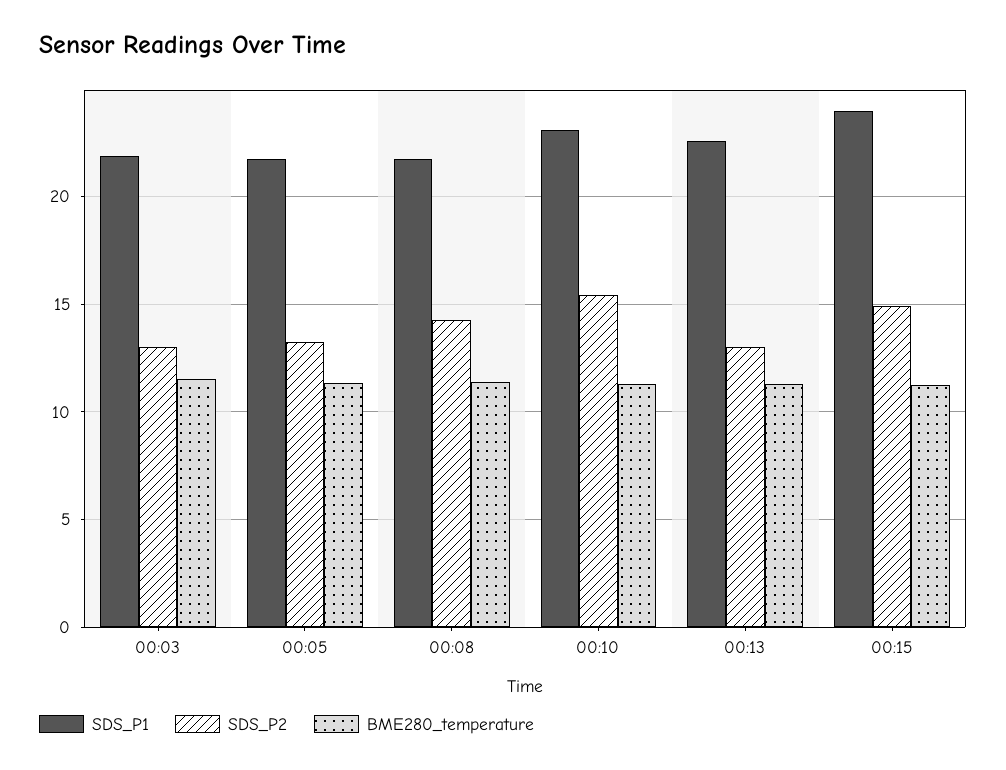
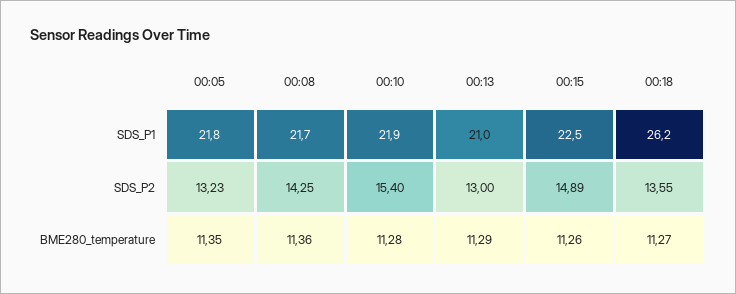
SDS_P1, 00:03: 22 -> none
SDS_P2, 00:03: 13 -> none
BME280_temperature, 00:03: 11.5 -> none
SDS_P1, 00:10: 23 -> 21.9
SDS_P1, 00:13: 22.5 -> 21
SDS_P1, 00:15: 24 -> 22.5
SDS_P1, 00:18: none -> 26.2
SDS_P2, 00:18: none -> 13.55
BME280_temperature, 00:18: none -> 11.27

